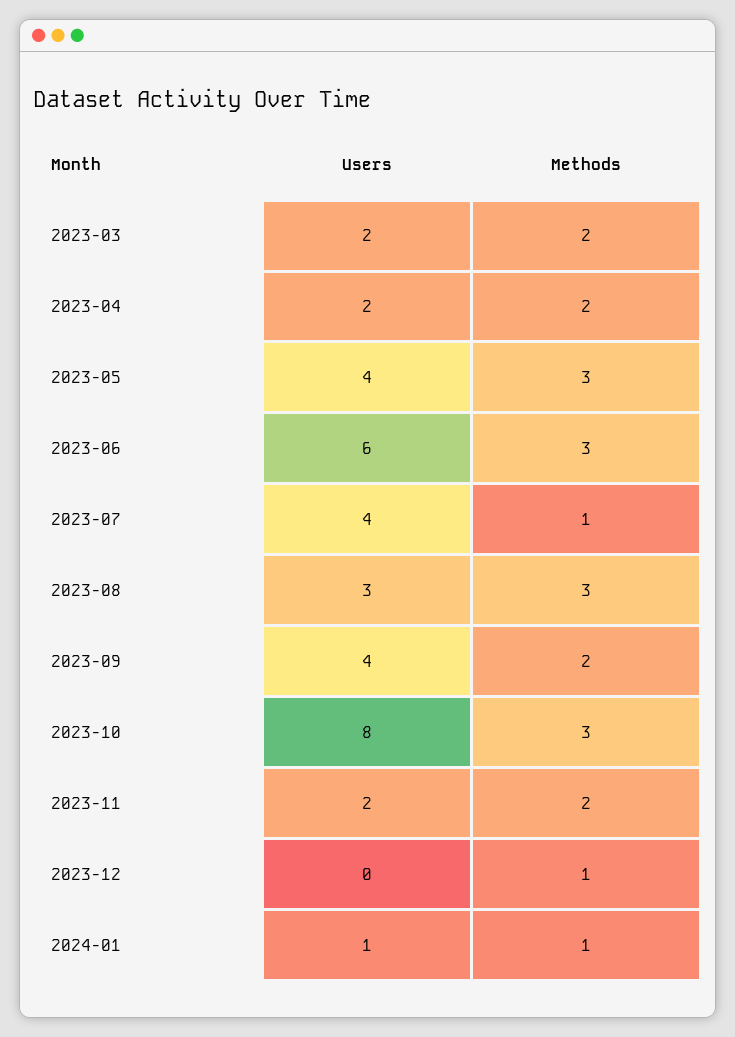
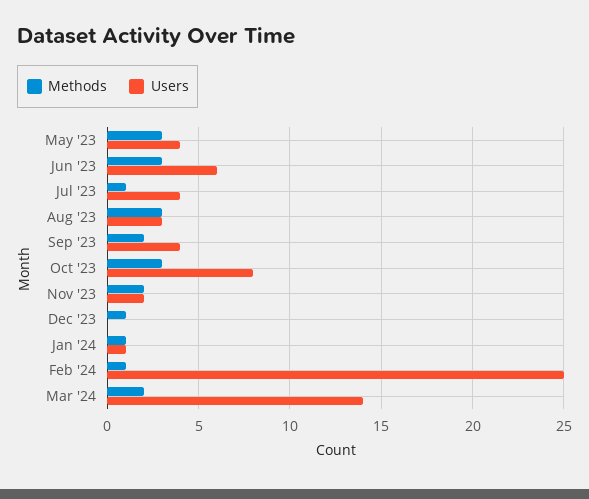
Users, 2023-03: 2 -> none
Methods, 2023-03: 2 -> none
Users, 2023-04: 2 -> none
Methods, 2023-04: 2 -> none
Methods, Feb '24: none -> 1
Users, Feb '24: none -> 25
Methods, Mar '24: none -> 2
Users, Mar '24: none -> 14

